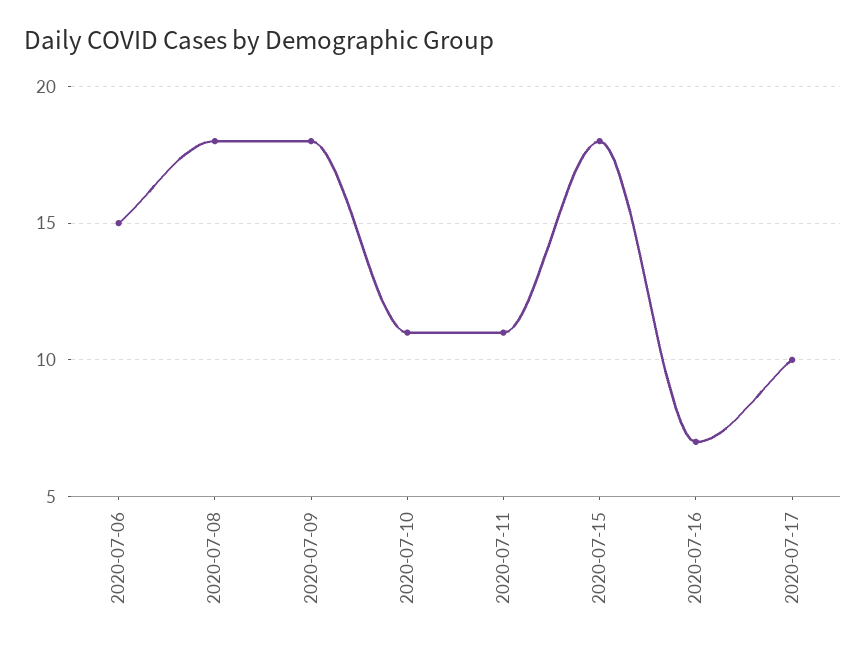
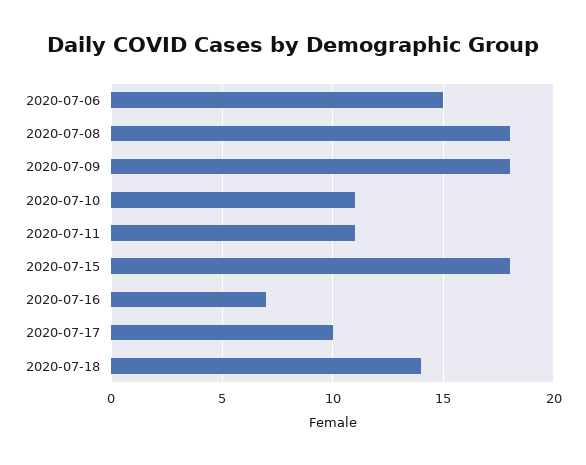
2020-07-18: none -> 14

